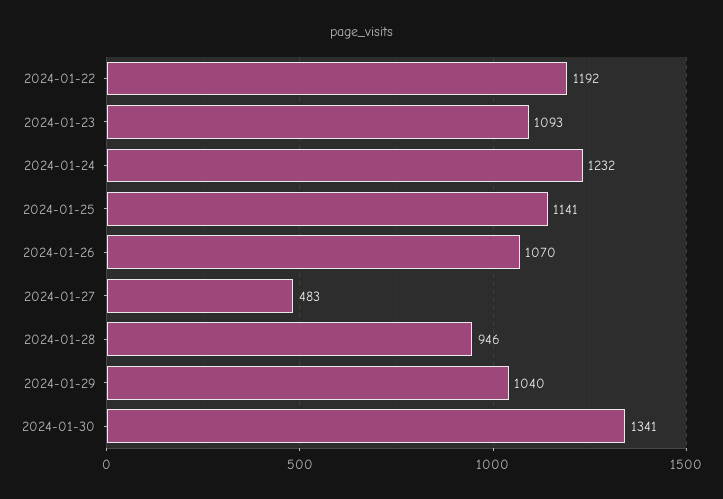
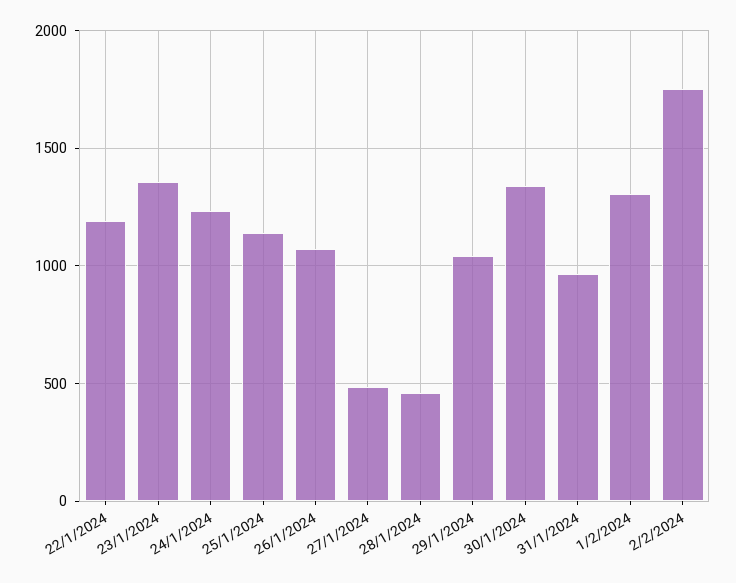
2024-01-23: 1093 -> 1350
2024-01-28: 946 -> 450
31/1/2024: none -> 950
1/2/2024: none -> 1300
2/2/2024: none -> 1750

